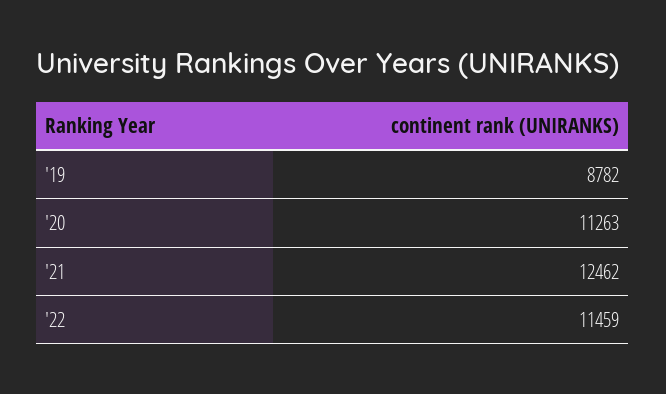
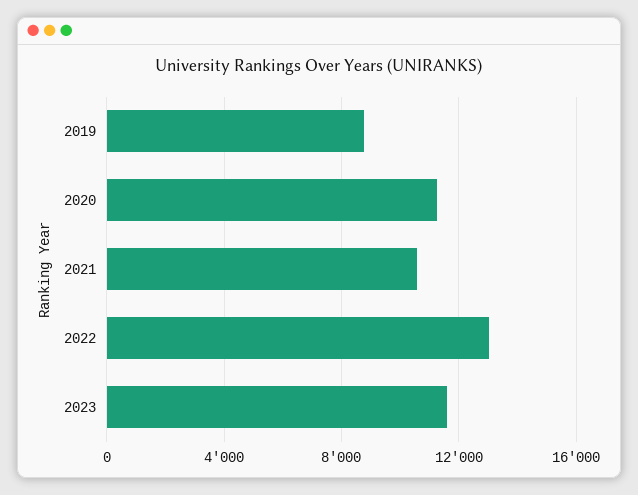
'21: 12462 -> 10500
'22: 11459 -> 13000
2023: none -> 11500

